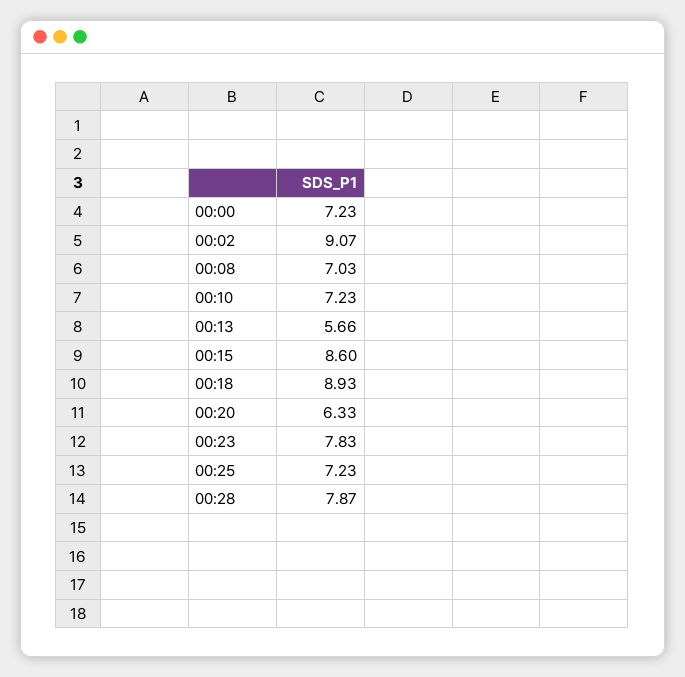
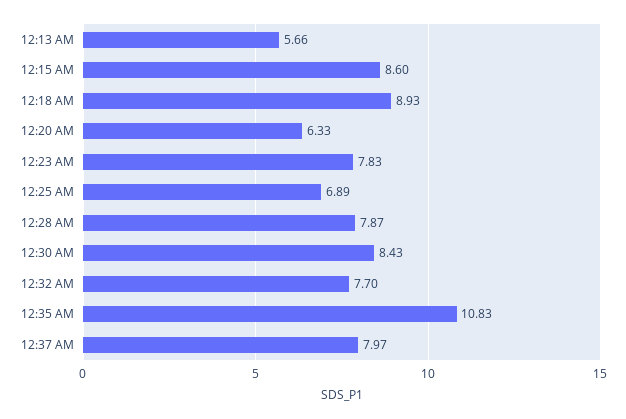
00:00: 7.23 -> none
00:02: 9.07 -> none
00:08: 7.03 -> none
00:10: 7.23 -> none
00:25: 7.23 -> 6.89
12:30 AM: none -> 8.43
12:32 AM: none -> 7.7
12:35 AM: none -> 10.83
12:37 AM: none -> 7.97

